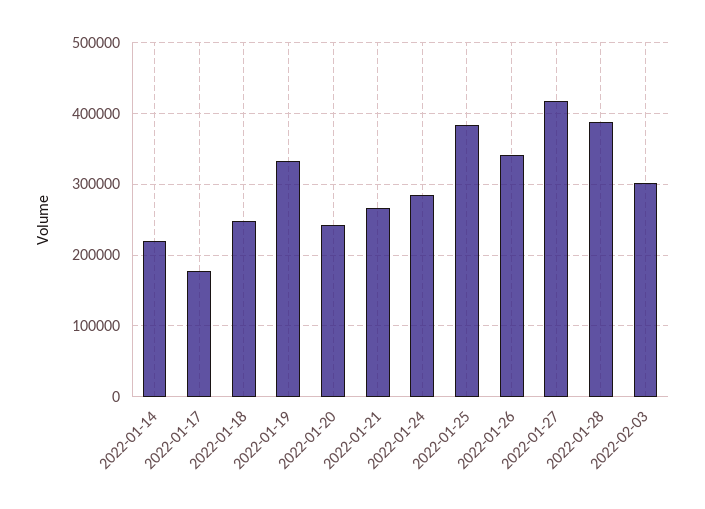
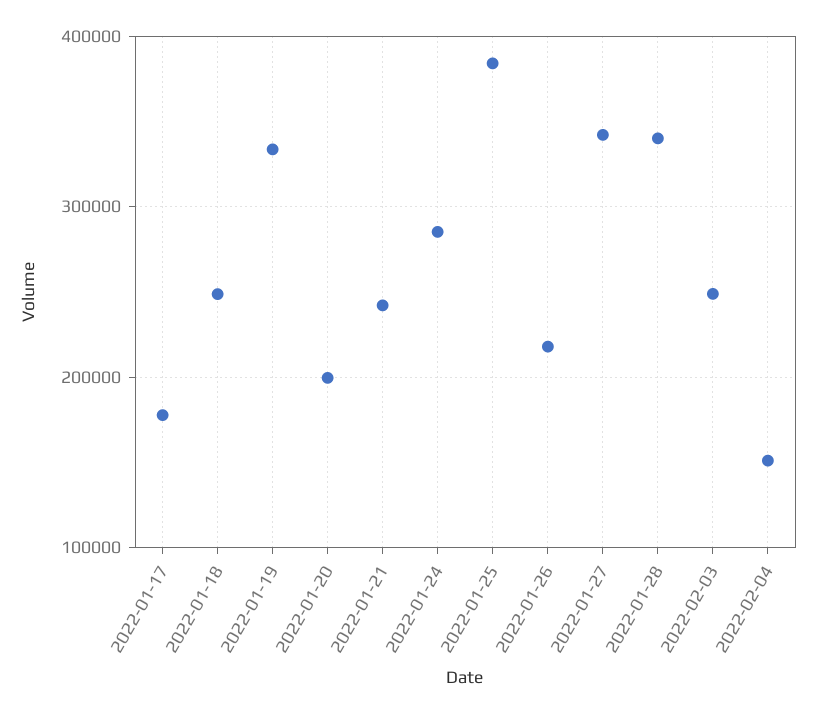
2022-01-14: 220000 -> none
2022-01-20: 240000 -> 200000
2022-01-21: 270000 -> 240000
2022-01-26: 340000 -> 220000
2022-01-27: 420000 -> 340000
2022-01-28: 390000 -> 340000
2022-02-03: 300000 -> 250000
2022-02-04: none -> 150000

